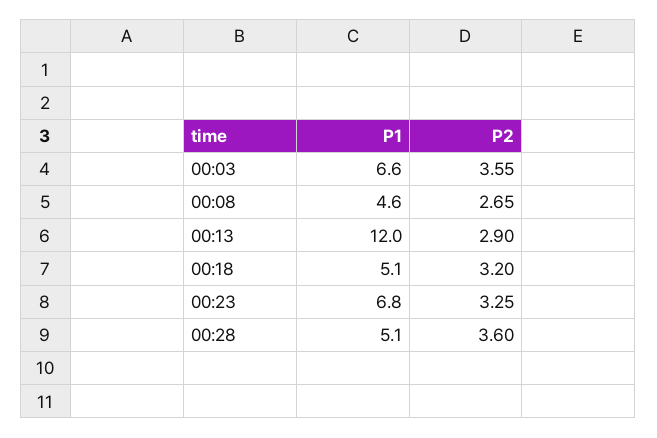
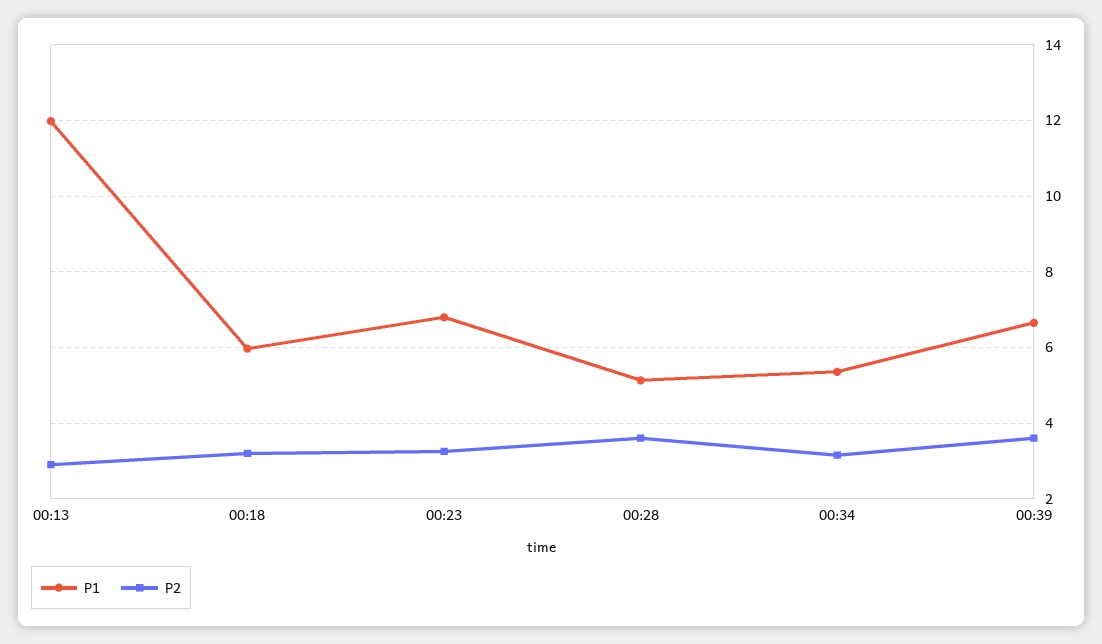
P1, 00:03: 6.6 -> none
P2, 00:03: 3.55 -> none
P1, 00:08: 4.6 -> none
P2, 00:08: 2.65 -> none
P1, 00:18: 5.1 -> 6
P1, 00:34: none -> 5.4
P2, 00:34: none -> 3.2
P1, 00:39: none -> 6.6
P2, 00:39: none -> 3.6

